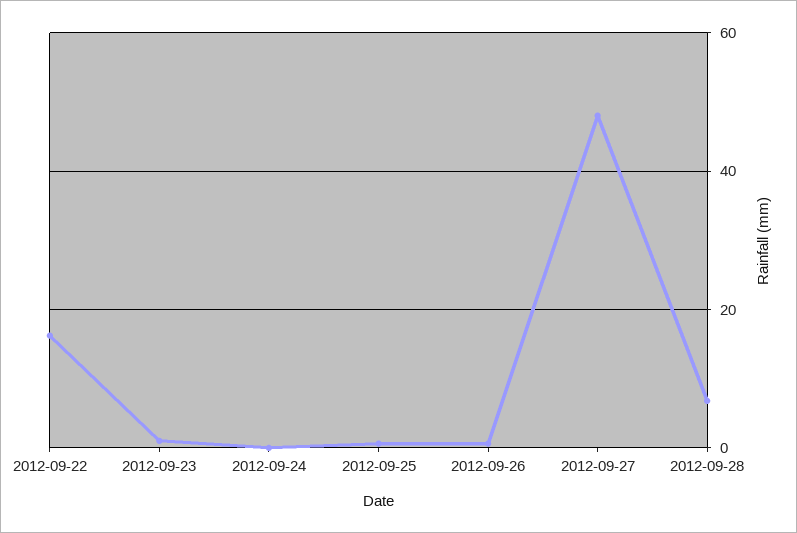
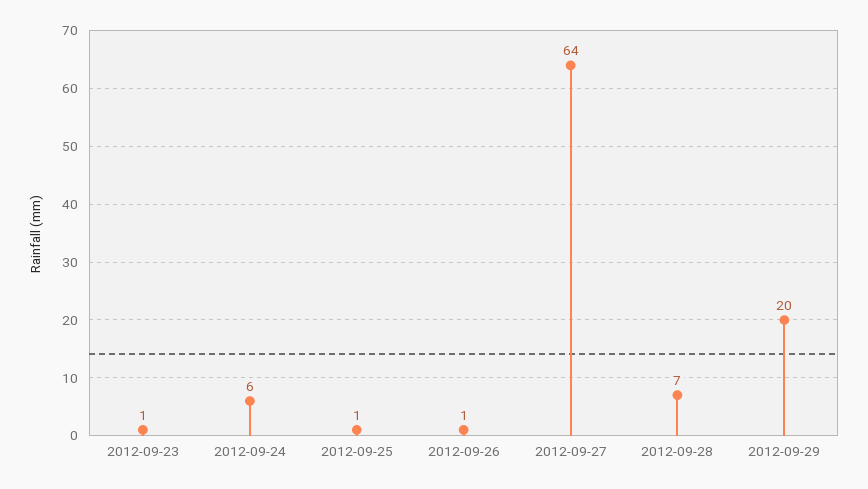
2012-09-22: 16 -> none
2012-09-24: 0 -> 6
2012-09-27: 48 -> 64
2012-09-29: none -> 20

